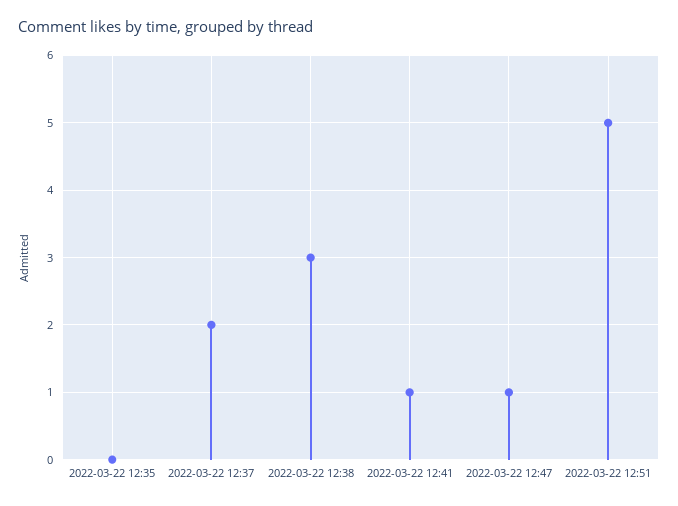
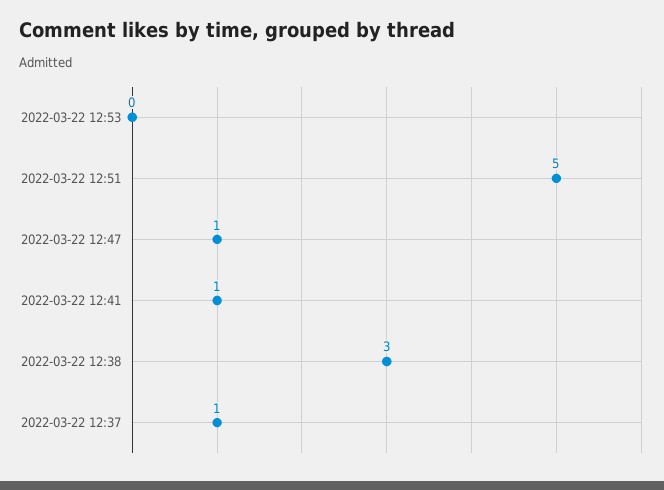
2022-03-22 12:35: 0 -> none
2022-03-22 12:37: 2 -> 1
2022-03-22 12:53: none -> 0

